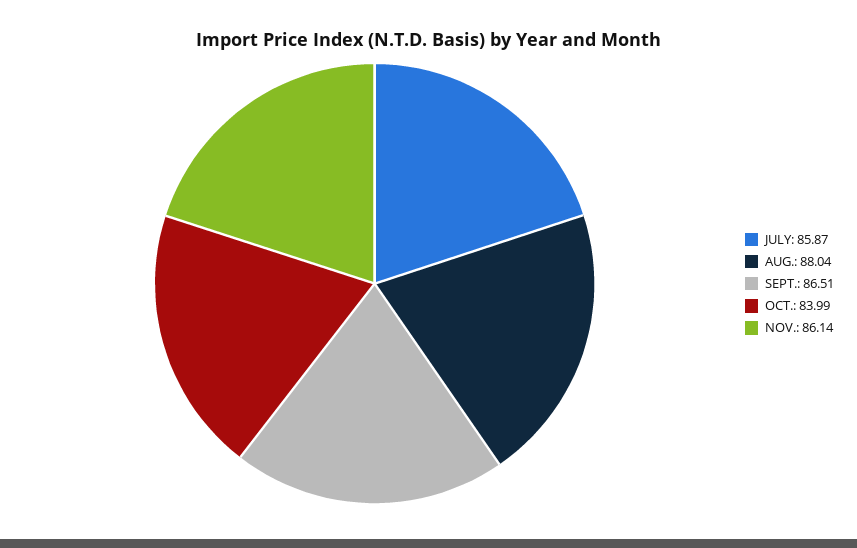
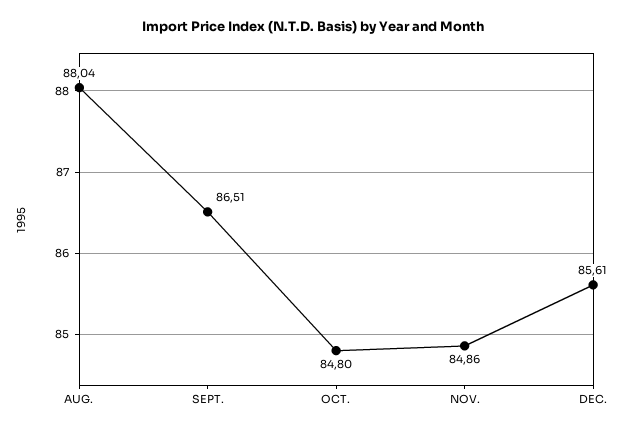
JULY: 85.87 -> none
OCT.: 83.99 -> 84.8
NOV.: 86.14 -> 84.86
DEC.: none -> 85.61

